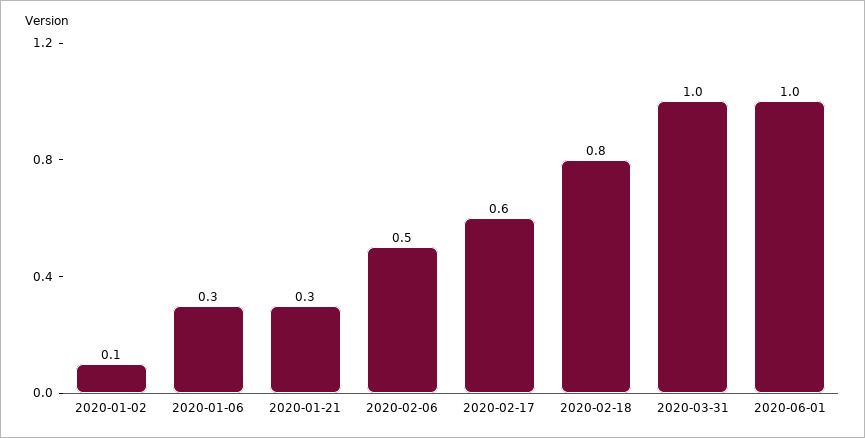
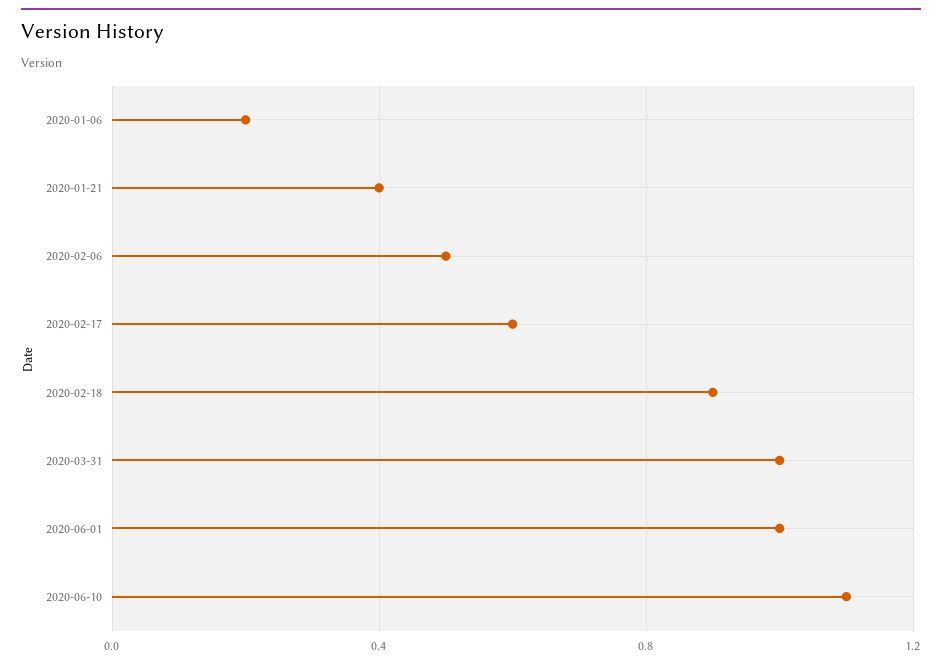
2020-01-02: 0.1 -> none
2020-01-06: 0.3 -> 0.2
2020-01-21: 0.3 -> 0.4
2020-02-18: 0.8 -> 0.9
2020-06-10: none -> 1.1

